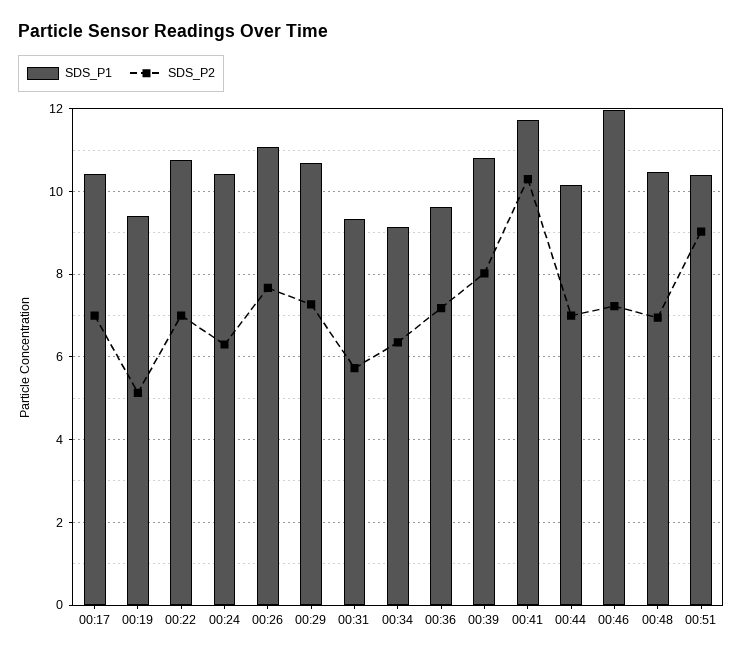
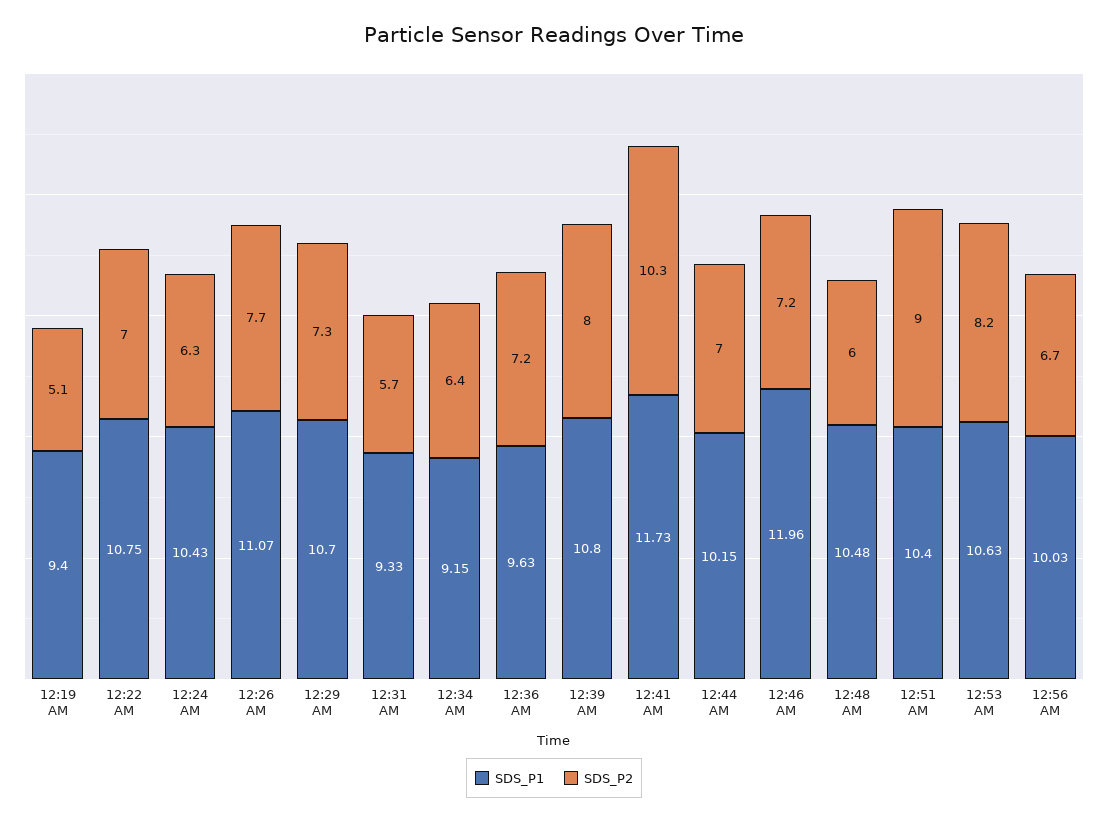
SDS_P1, 00:17: 10.4 -> none
SDS_P2, 00:17: 7 -> none
SDS_P2, 00:48: 7 -> 6
SDS_P1, 12:53 AM: none -> 10.63
SDS_P2, 12:53 AM: none -> 8.2
SDS_P1, 12:56 AM: none -> 10.03
SDS_P2, 12:56 AM: none -> 6.7

